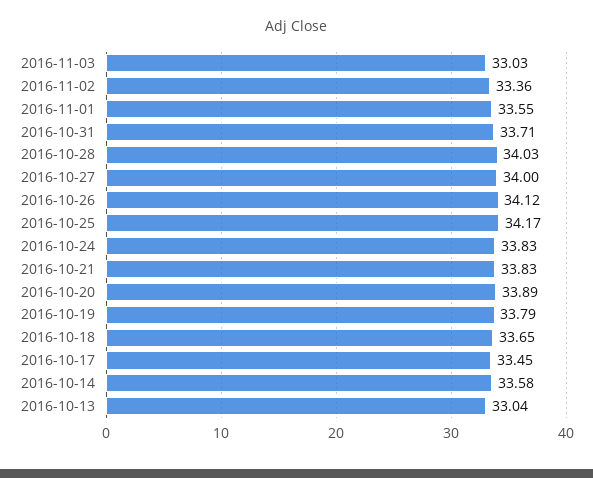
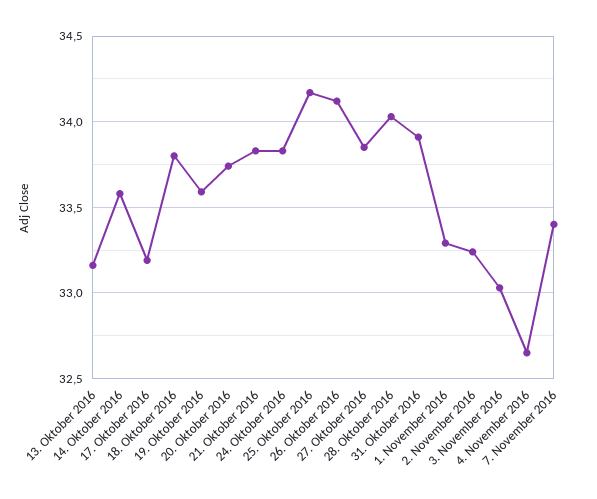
2016-11-02: 33.36 -> 33.25
2016-11-01: 33.55 -> 33.3
2016-10-31: 33.71 -> 33.9
2016-10-27: 34 -> 33.85
2016-10-20: 33.89 -> 33.75
2016-10-19: 33.79 -> 33.6
2016-10-18: 33.65 -> 33.8
2016-10-17: 33.45 -> 33.2
2016-10-13: 33.04 -> 33.15
4. November 2016: none -> 32.65
7. November 2016: none -> 33.4

